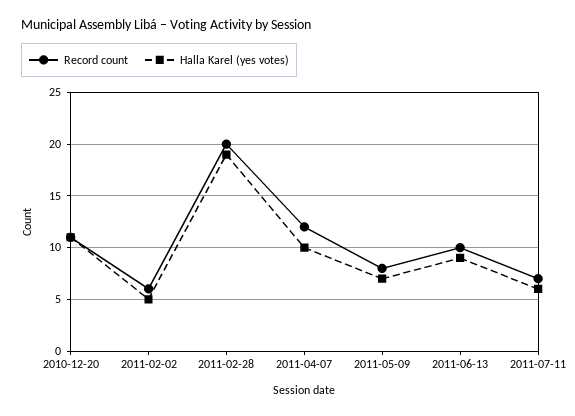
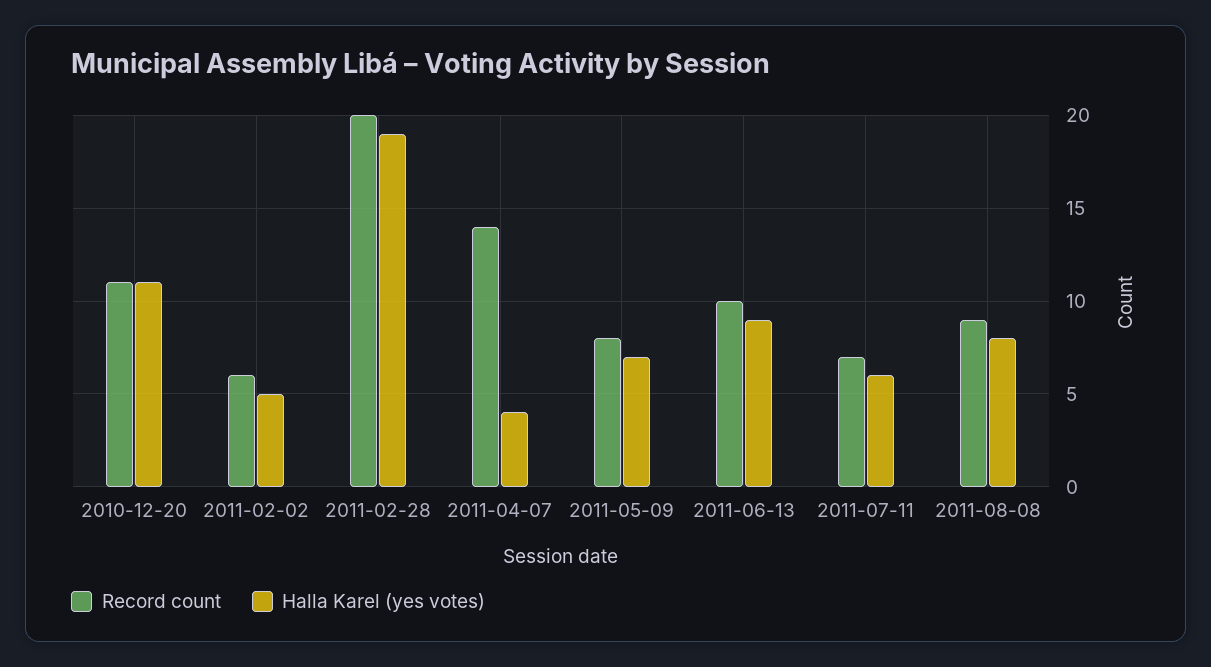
Record count, 2011-04-07: 12 -> 14
Halla Karel (yes votes), 2011-04-07: 10 -> 4
Record count, 2011-08-08: none -> 9
Halla Karel (yes votes), 2011-08-08: none -> 8

